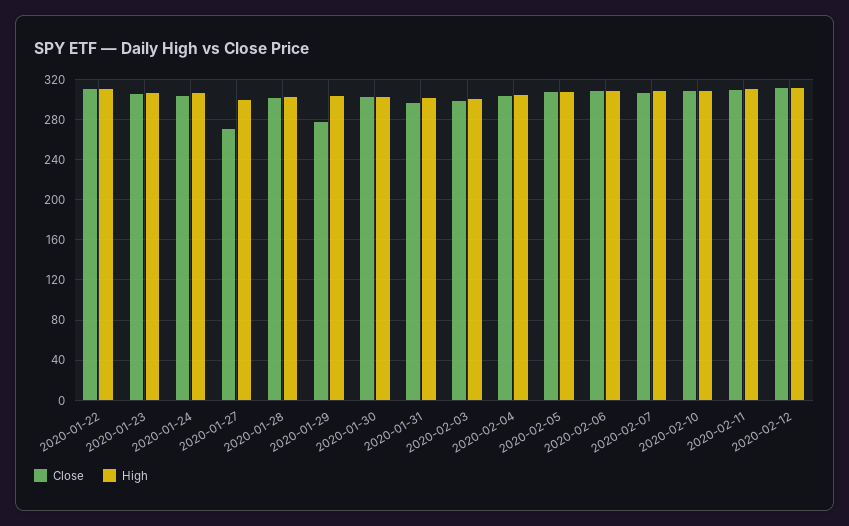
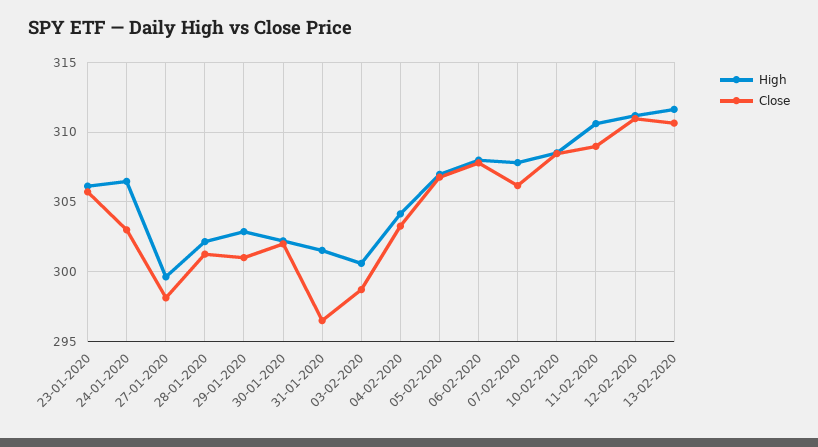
Close, 2020-01-22: 310 -> none
High, 2020-01-22: 310 -> none
Close, 2020-01-27: 270 -> 298
Close, 2020-01-29: 280 -> 301
High, 13-02-2020: none -> 311.5
Close, 13-02-2020: none -> 310.5

